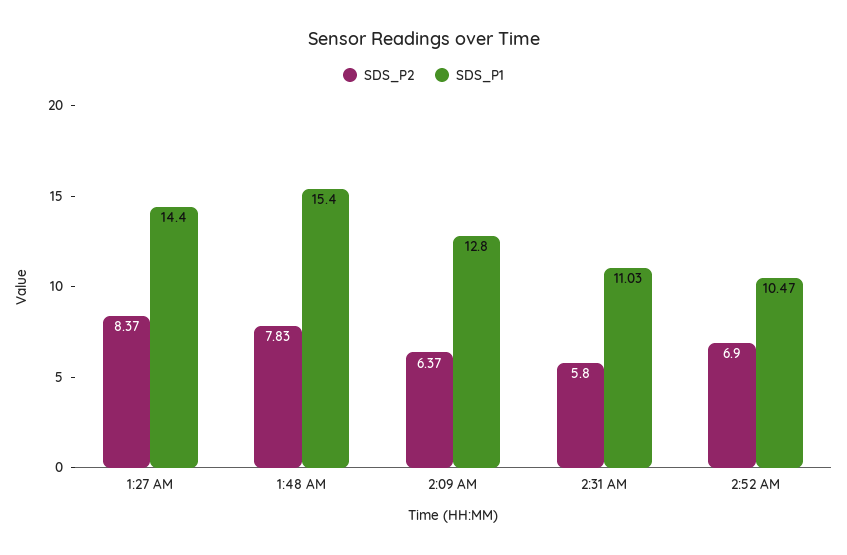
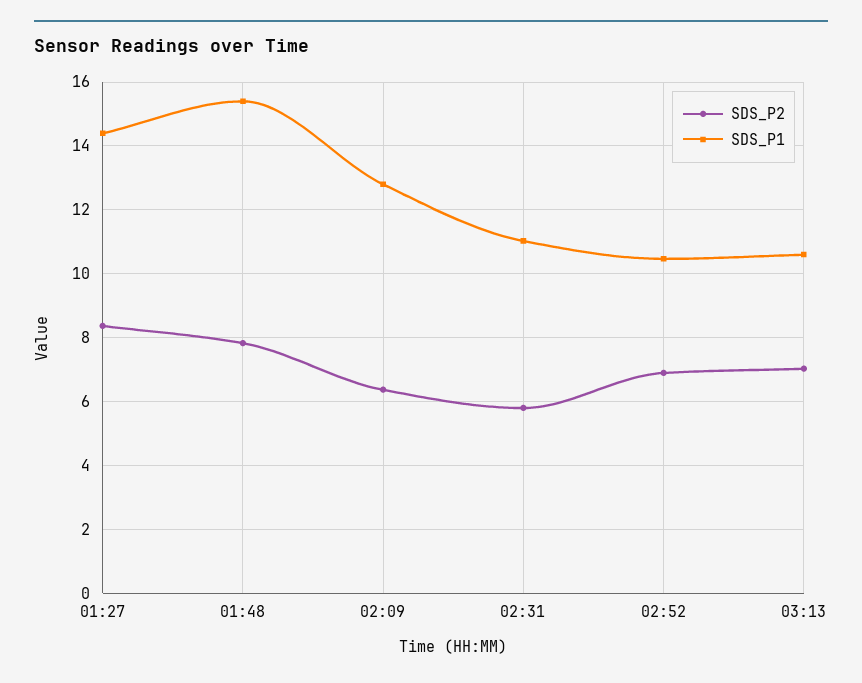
SDS_P2, 03:13: none -> 7
SDS_P1, 03:13: none -> 10.6

